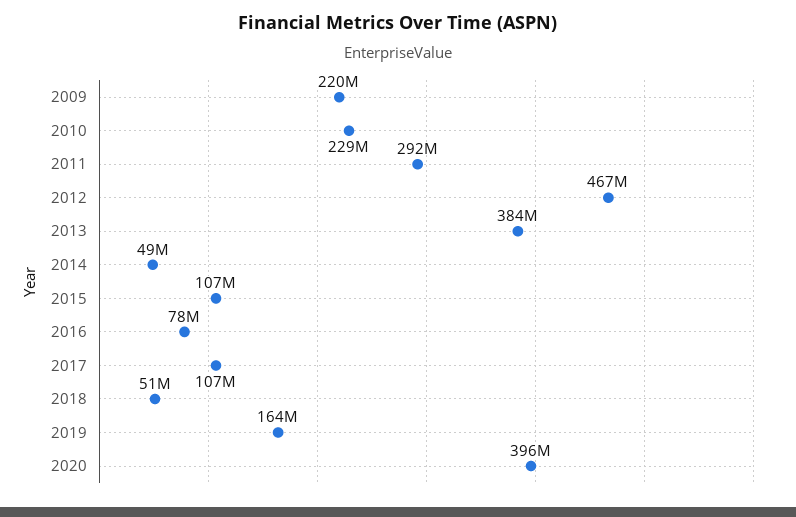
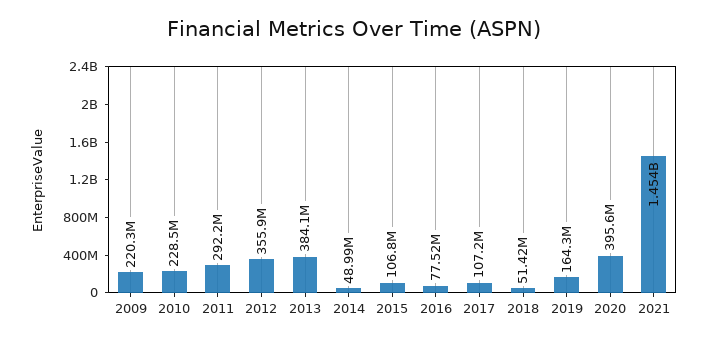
2012: 467000000 -> 355900000
2021: none -> 1454000000

